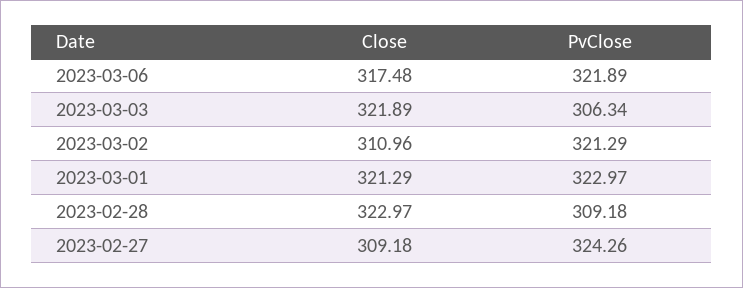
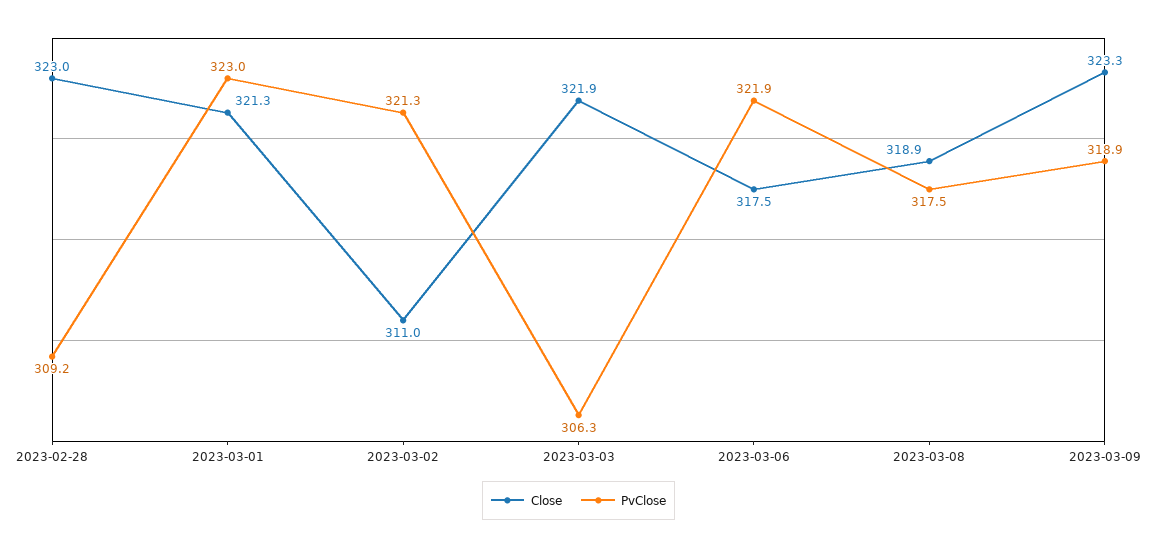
Close, 2023-02-27: 309.18 -> none
PvClose, 2023-02-27: 324.26 -> none
Close, 2023-03-08: none -> 318.9
PvClose, 2023-03-08: none -> 317.5
Close, 2023-03-09: none -> 323.3
PvClose, 2023-03-09: none -> 318.9

